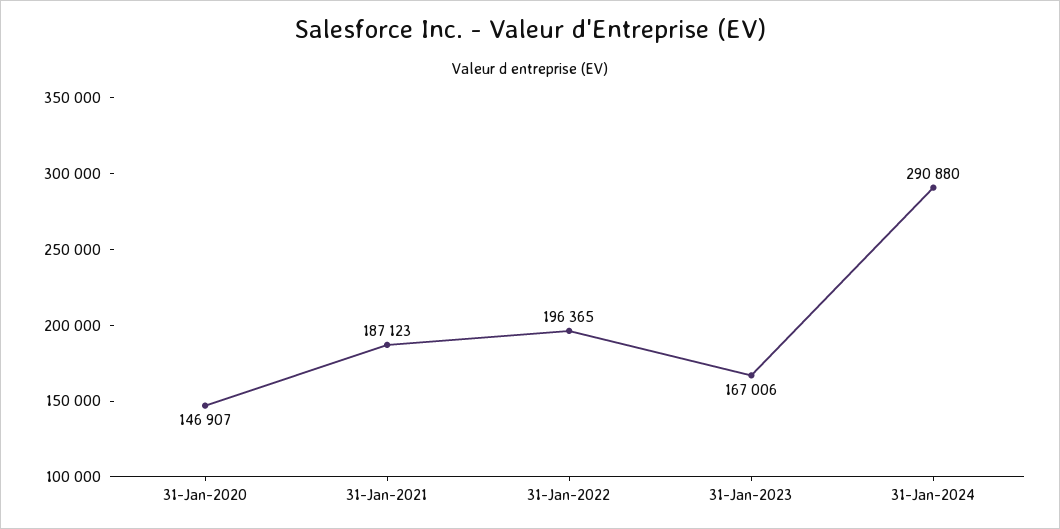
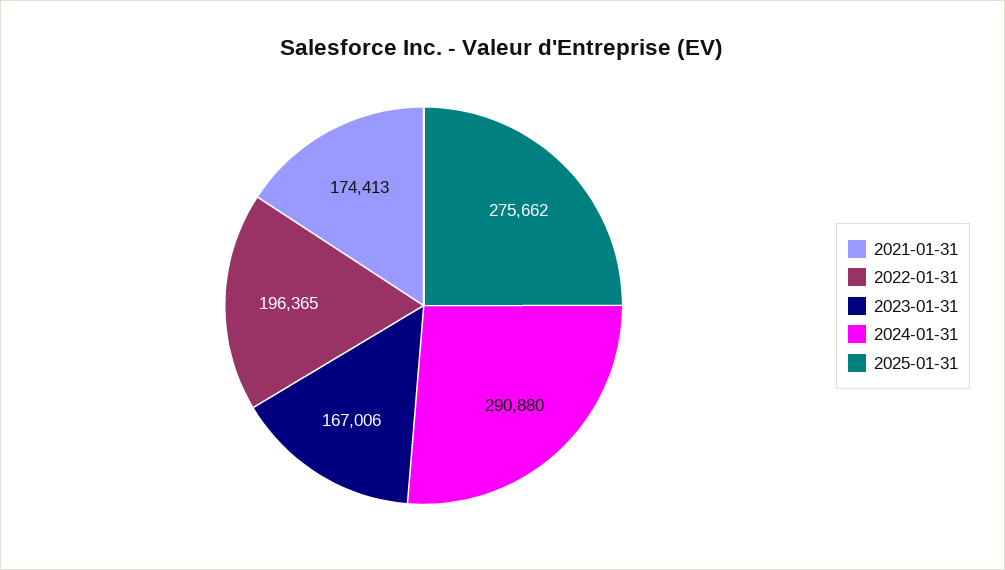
31-Jan-2020: 146907 -> none
31-Jan-2021: 187123 -> 174413
2025-01-31: none -> 275662

